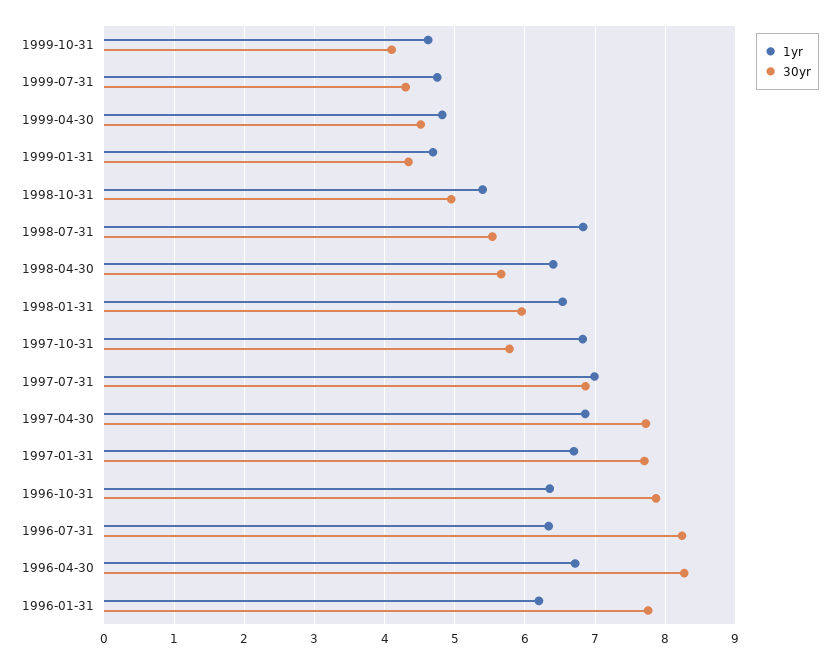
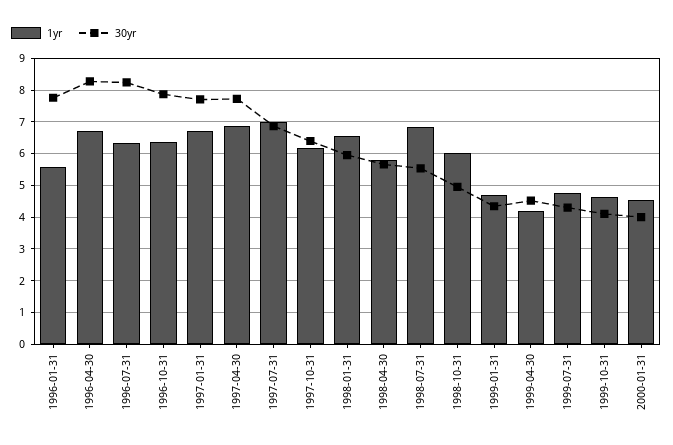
1yr, 1999-04-30: 4.8 -> 4.2
1yr, 1998-10-31: 5.4 -> 6
1yr, 1998-04-30: 6.4 -> 5.8
1yr, 1997-10-31: 6.8 -> 6.2
30yr, 1997-10-31: 5.8 -> 6.4
1yr, 1996-01-31: 6.2 -> 5.6
1yr, 2000-01-31: none -> 4.6
30yr, 2000-01-31: none -> 4

